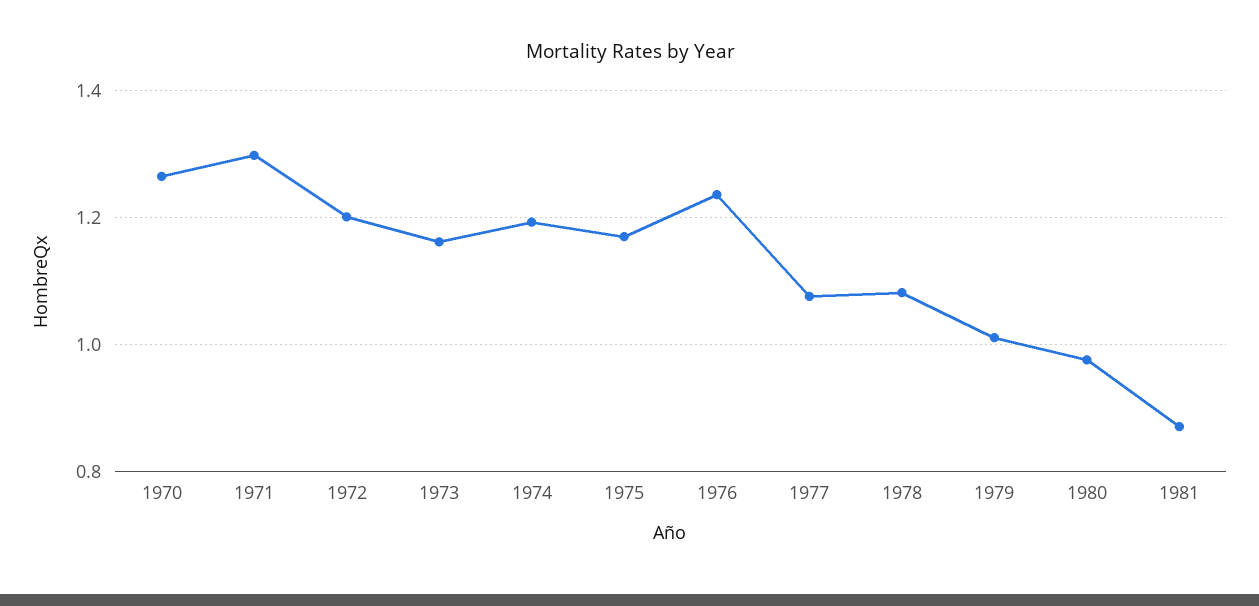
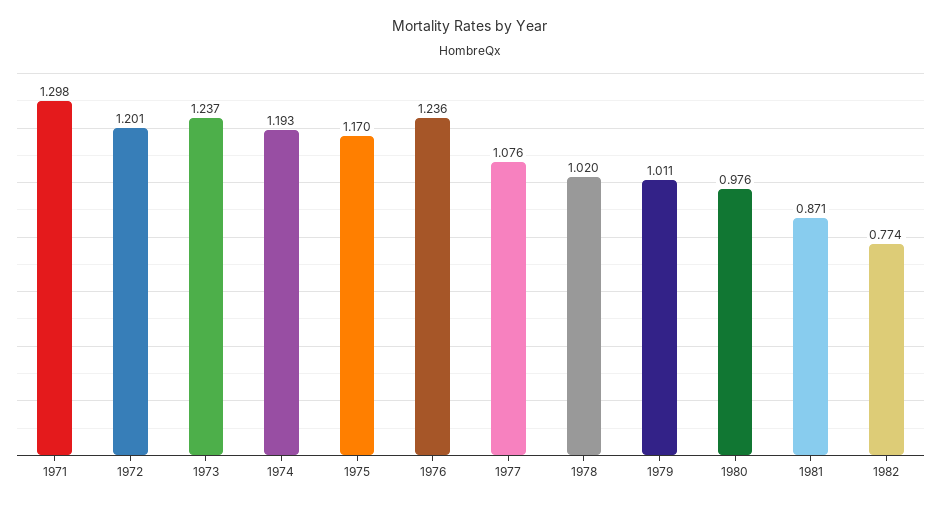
1970: 1.26 -> none
1973: 1.16 -> 1.237
1978: 1.08 -> 1.02
1982: none -> 0.774

